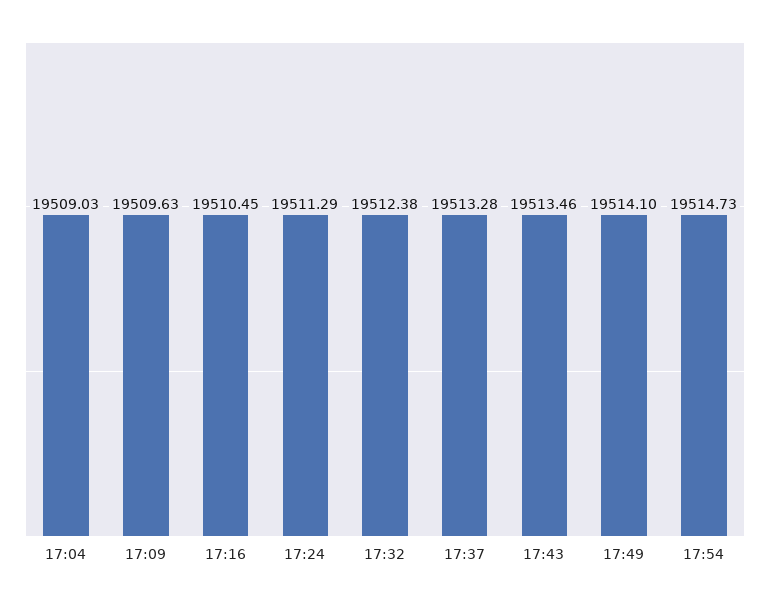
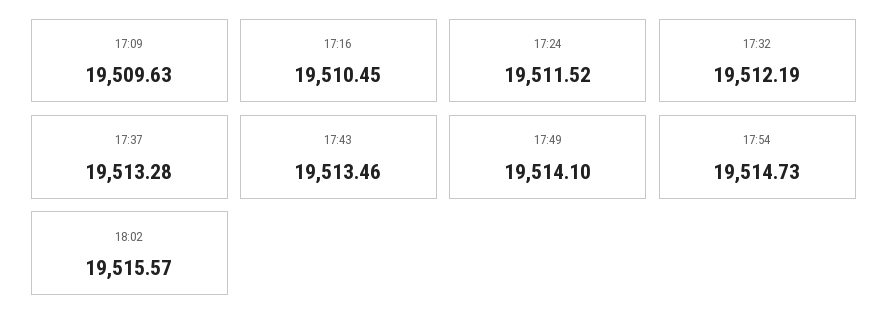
17:04: 19509.03 -> none
17:24: 19511.29 -> 19511.52
17:32: 19512.38 -> 19512.19
18:02: none -> 19515.57

